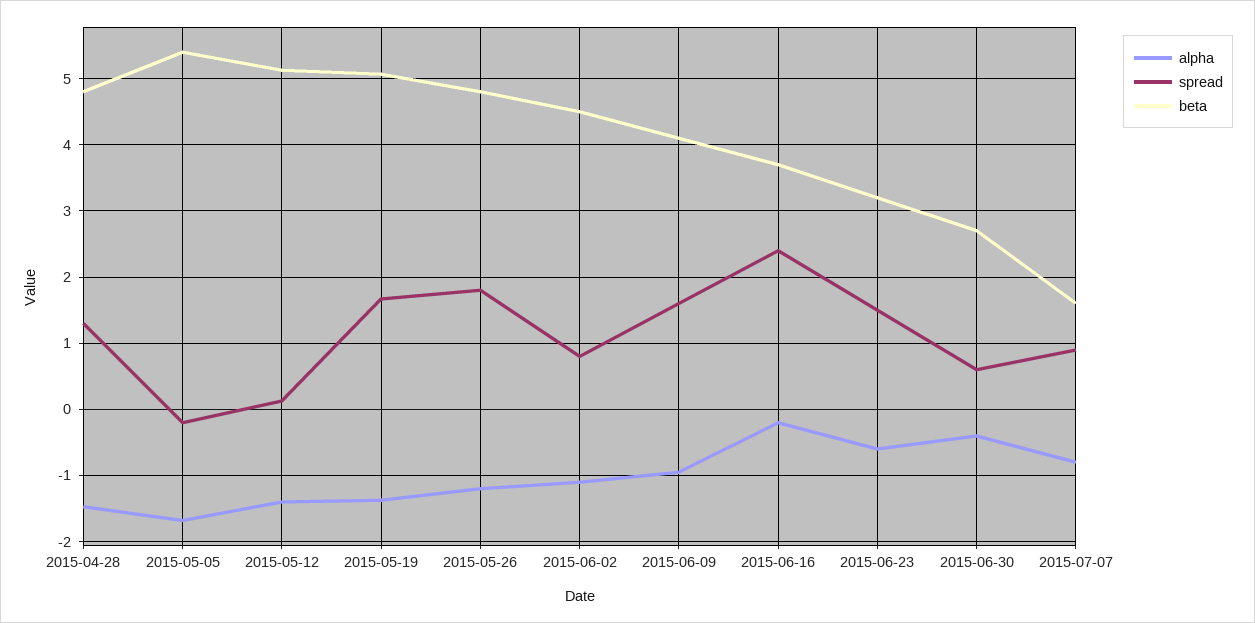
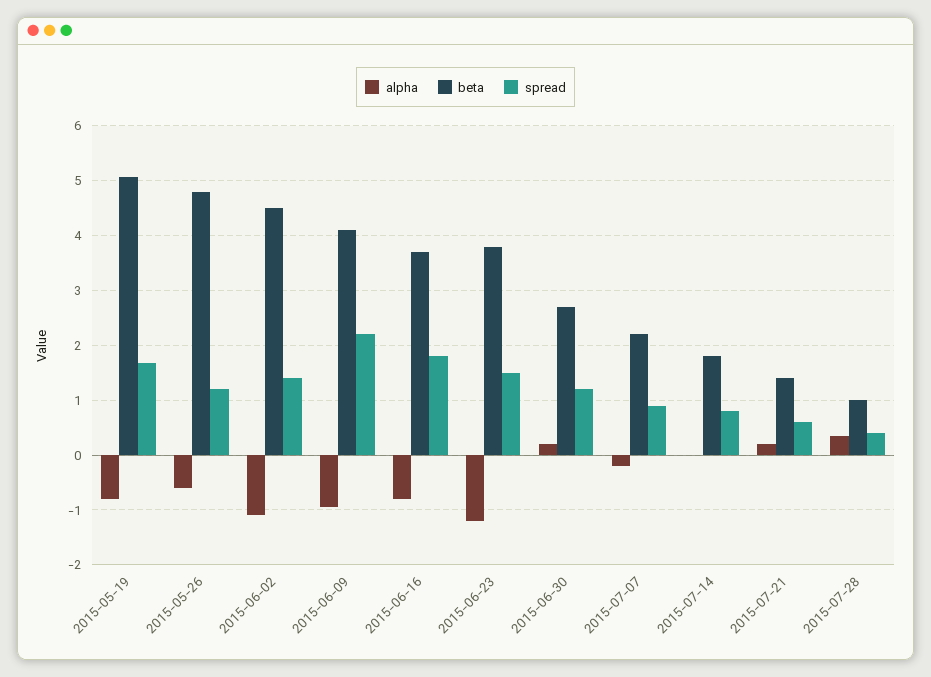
alpha, 2015-04-28: -1.5 -> none
spread, 2015-04-28: 1.3 -> none
beta, 2015-04-28: 4.8 -> none
alpha, 2015-05-05: -1.7 -> none
spread, 2015-05-05: -0.2 -> none
beta, 2015-05-05: 5.4 -> none
alpha, 2015-05-12: -1.4 -> none
spread, 2015-05-12: 0.1 -> none
beta, 2015-05-12: 5.1 -> none
alpha, 2015-05-19: -1.4 -> -0.8
alpha, 2015-05-26: -1.2 -> -0.6
spread, 2015-05-26: 1.8 -> 1.2
spread, 2015-06-02: 0.8 -> 1.4
spread, 2015-06-09: 1.6 -> 2.2
alpha, 2015-06-16: -0.2 -> -0.8
spread, 2015-06-16: 2.4 -> 1.8
alpha, 2015-06-23: -0.6 -> -1.2
beta, 2015-06-23: 3.2 -> 3.8
alpha, 2015-06-30: -0.4 -> 0.2
spread, 2015-06-30: 0.6 -> 1.2
alpha, 2015-07-07: -0.8 -> -0.2
beta, 2015-07-07: 1.6 -> 2.2
alpha, 2015-07-14: none -> 0
beta, 2015-07-14: none -> 1.8
spread, 2015-07-14: none -> 0.8
alpha, 2015-07-21: none -> 0.2
beta, 2015-07-21: none -> 1.4
spread, 2015-07-21: none -> 0.6
alpha, 2015-07-28: none -> 0.4
beta, 2015-07-28: none -> 1
spread, 2015-07-28: none -> 0.4

